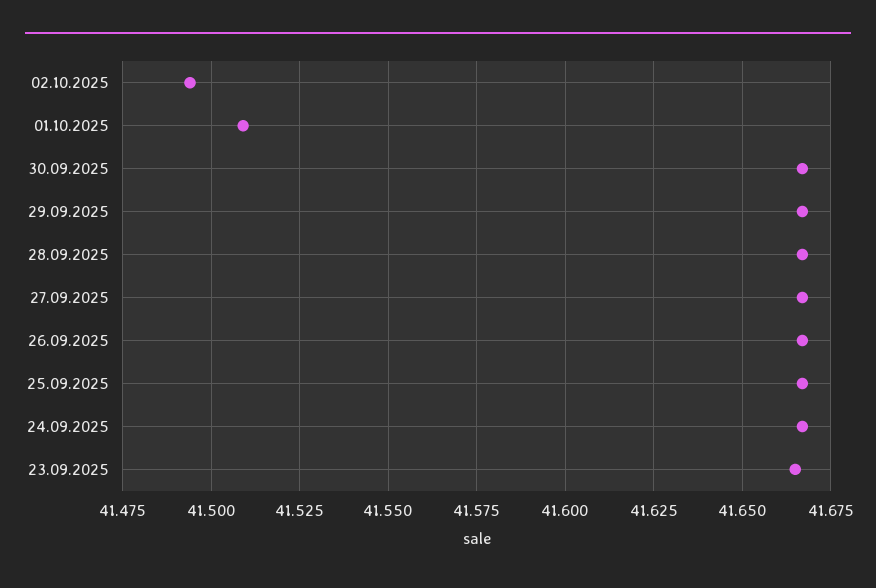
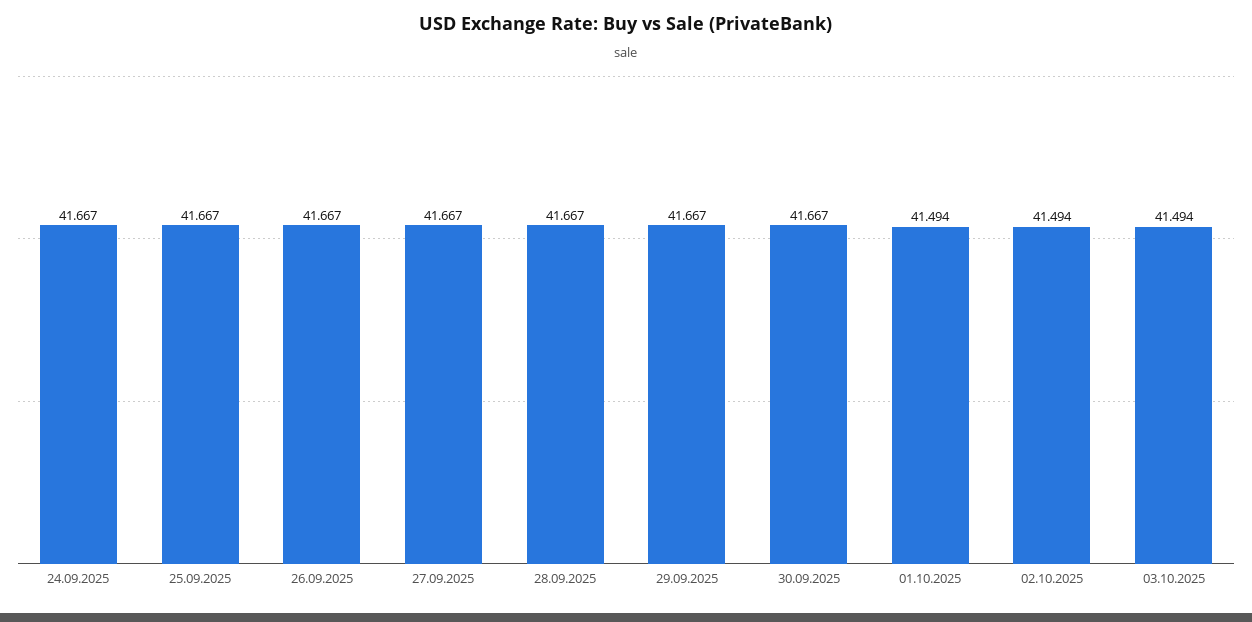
01.10.2025: 41.51 -> 41.494
23.09.2025: 41.665 -> none
03.10.2025: none -> 41.494

